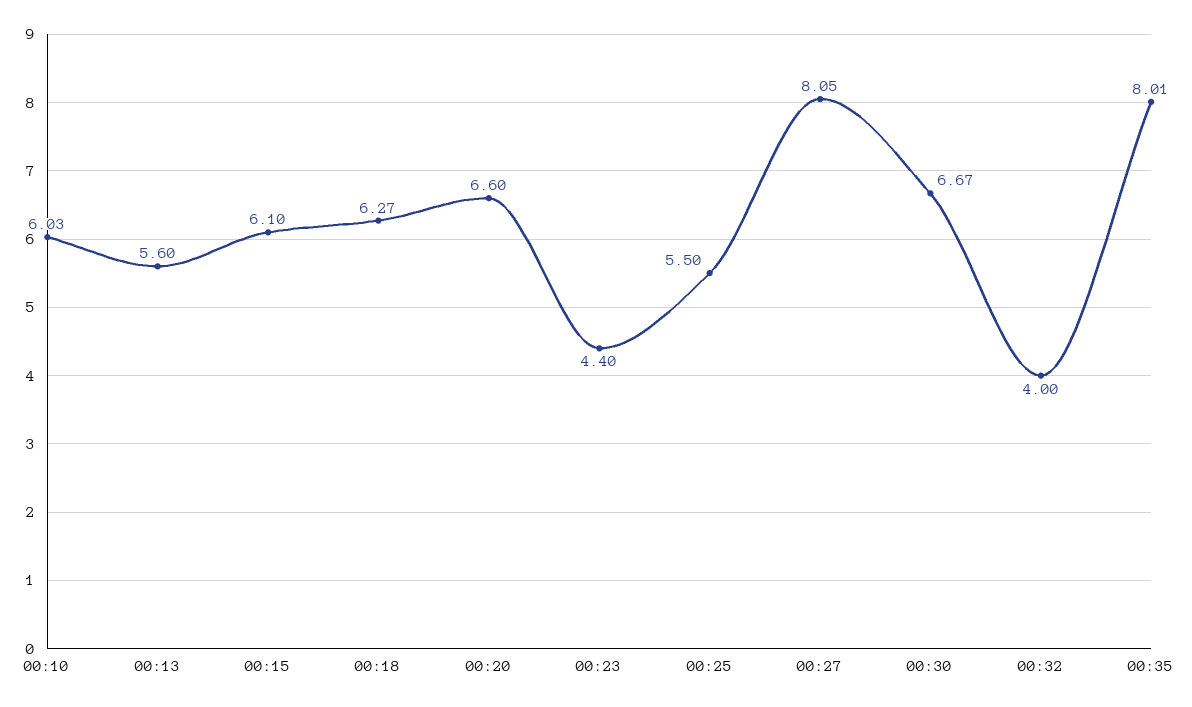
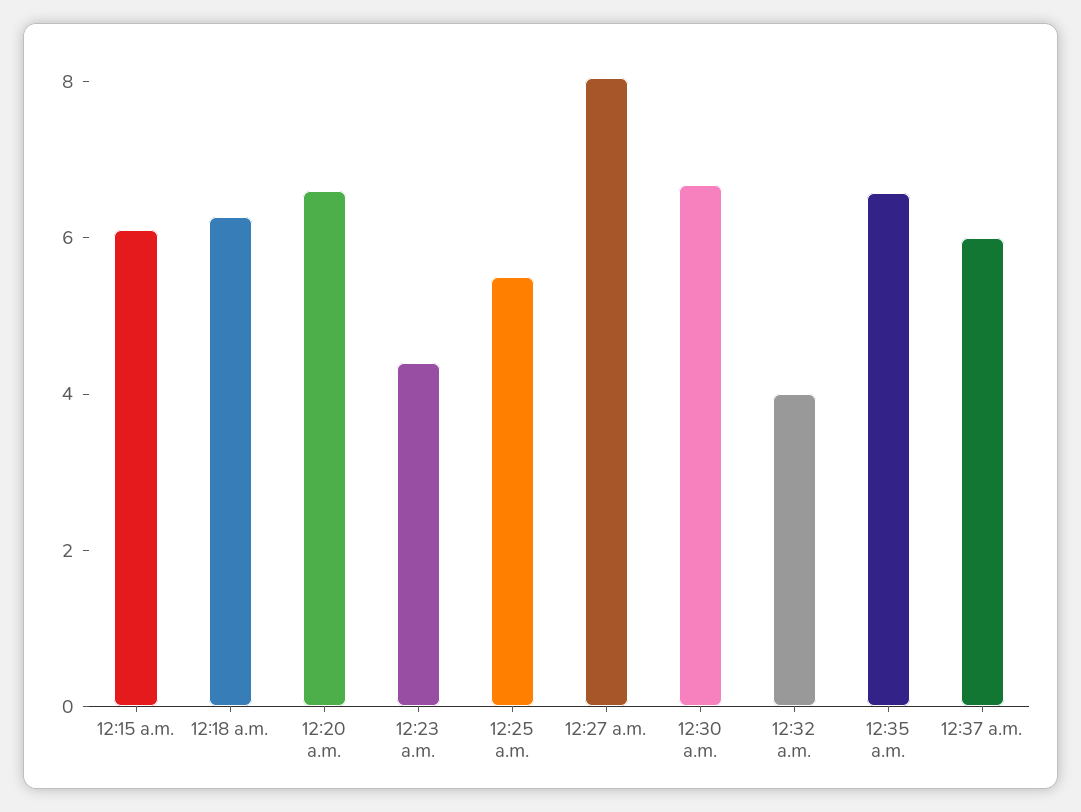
00:10: 6.03 -> none
00:13: 5.6 -> none
00:35: 8.01 -> 6.5
12:37 a.m.: none -> 6

